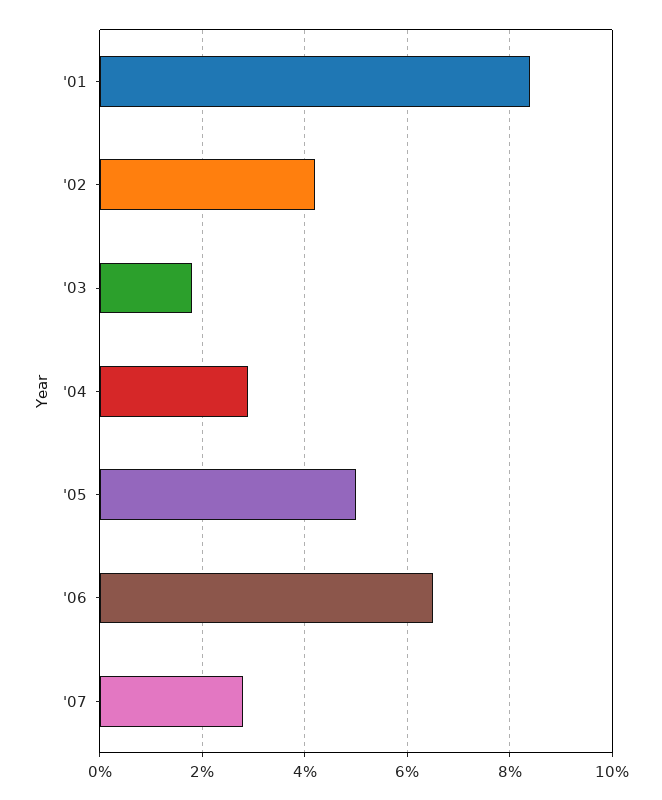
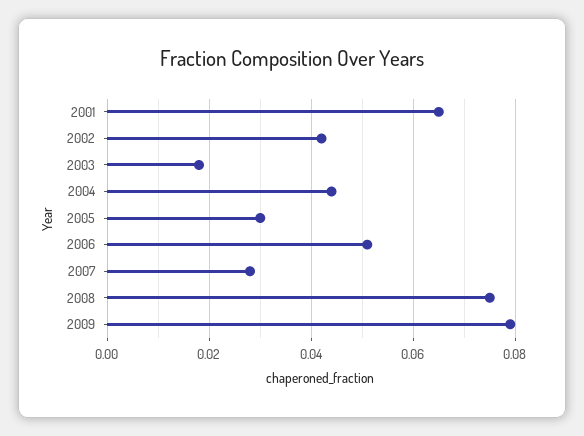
'01: 0.085 -> 0.065
'04: 0.03 -> 0.045
'05: 0.05 -> 0.03
'06: 0.065 -> 0.05
2008: none -> 0.075
2009: none -> 0.08

